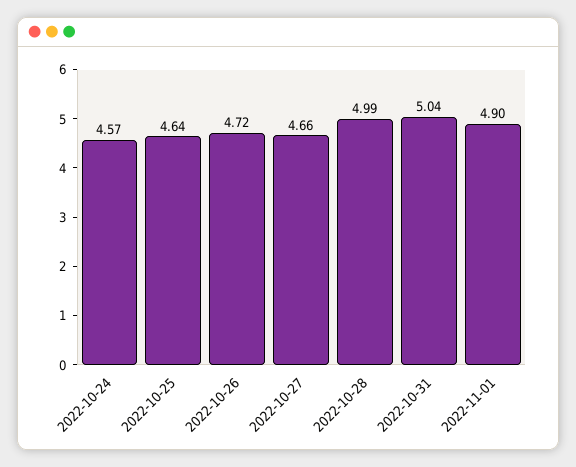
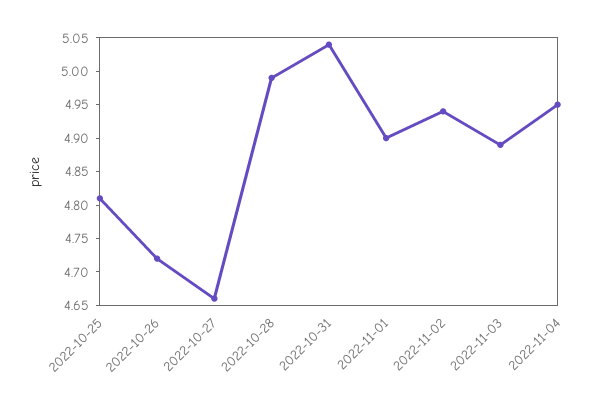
2022-10-24: 4.57 -> none
2022-10-25: 4.64 -> 4.8
2022-11-02: none -> 4.95
2022-11-03: none -> 4.9
2022-11-04: none -> 4.95

